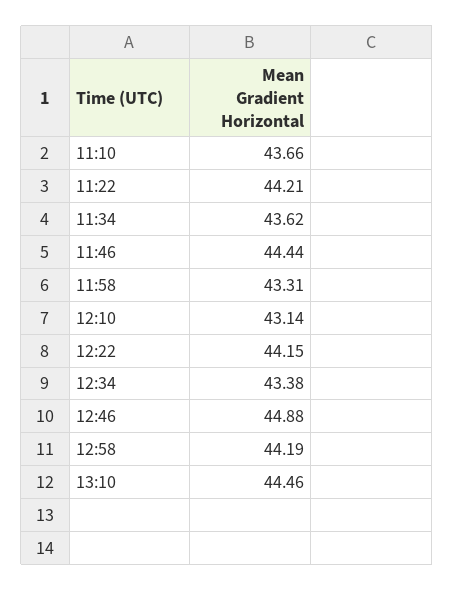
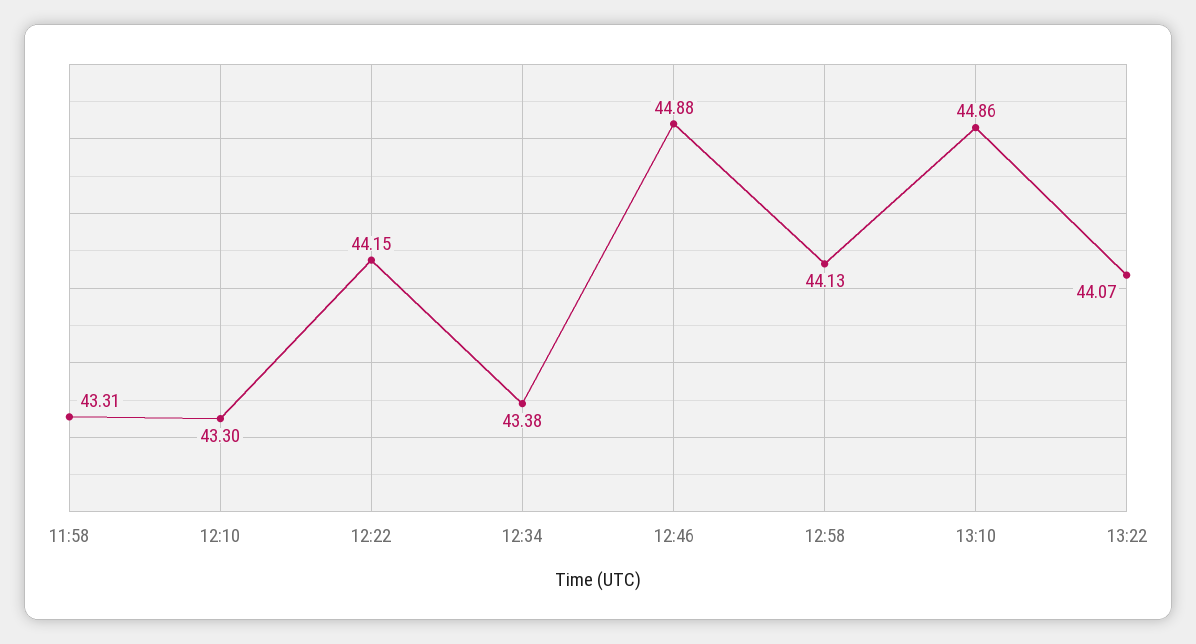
11:10: 43.66 -> none
11:22: 44.21 -> none
11:34: 43.62 -> none
11:46: 44.44 -> none
12:10: 43.14 -> 43.3
12:58: 44.19 -> 44.13
13:10: 44.46 -> 44.86
13:22: none -> 44.07

